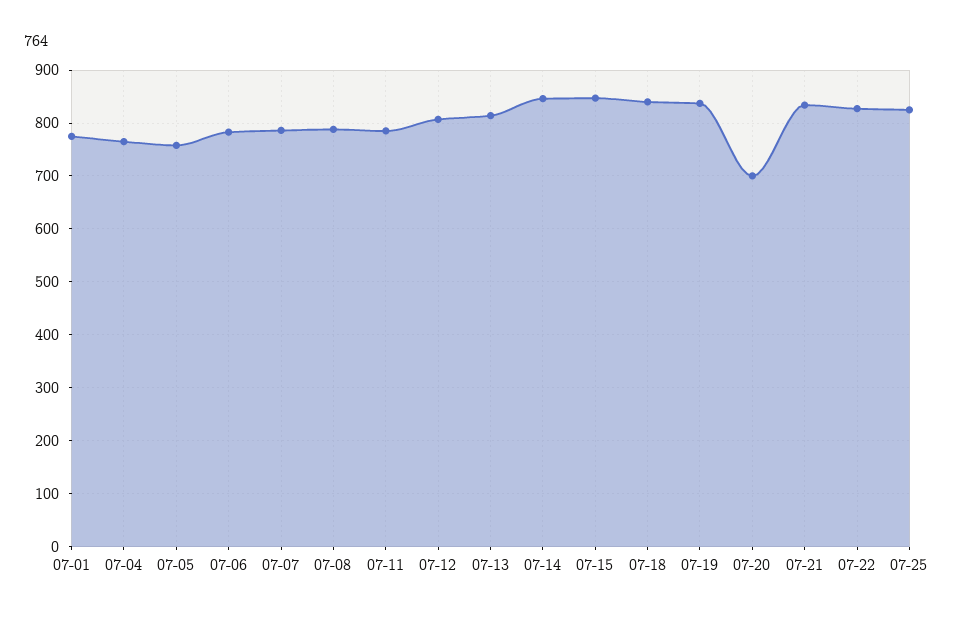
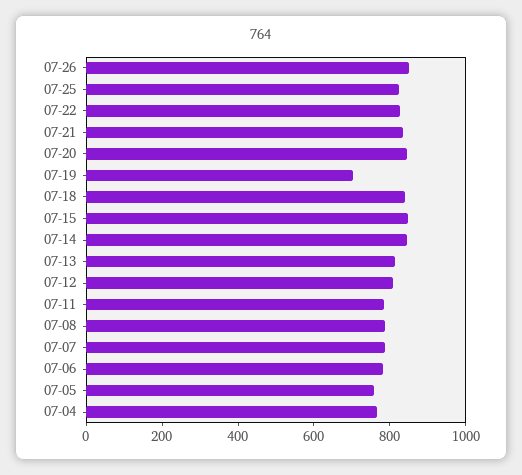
07-01: 780 -> none
07-19: 840 -> 700
07-20: 700 -> 850
07-26: none -> 850

